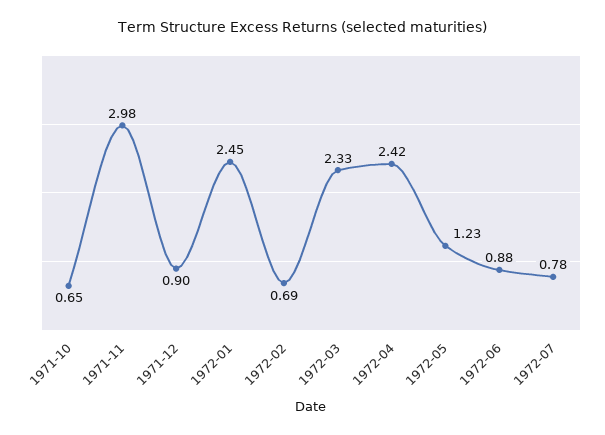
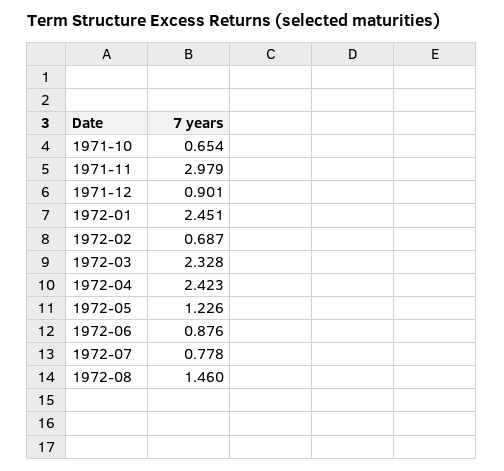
1972-08: none -> 1.46

